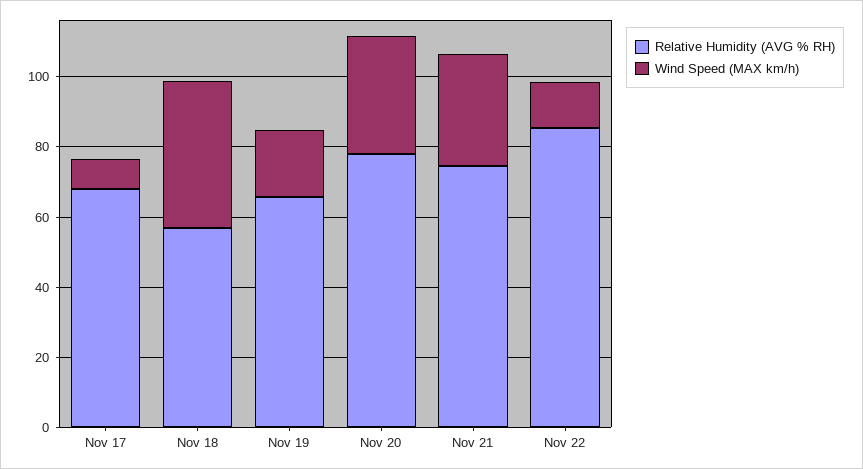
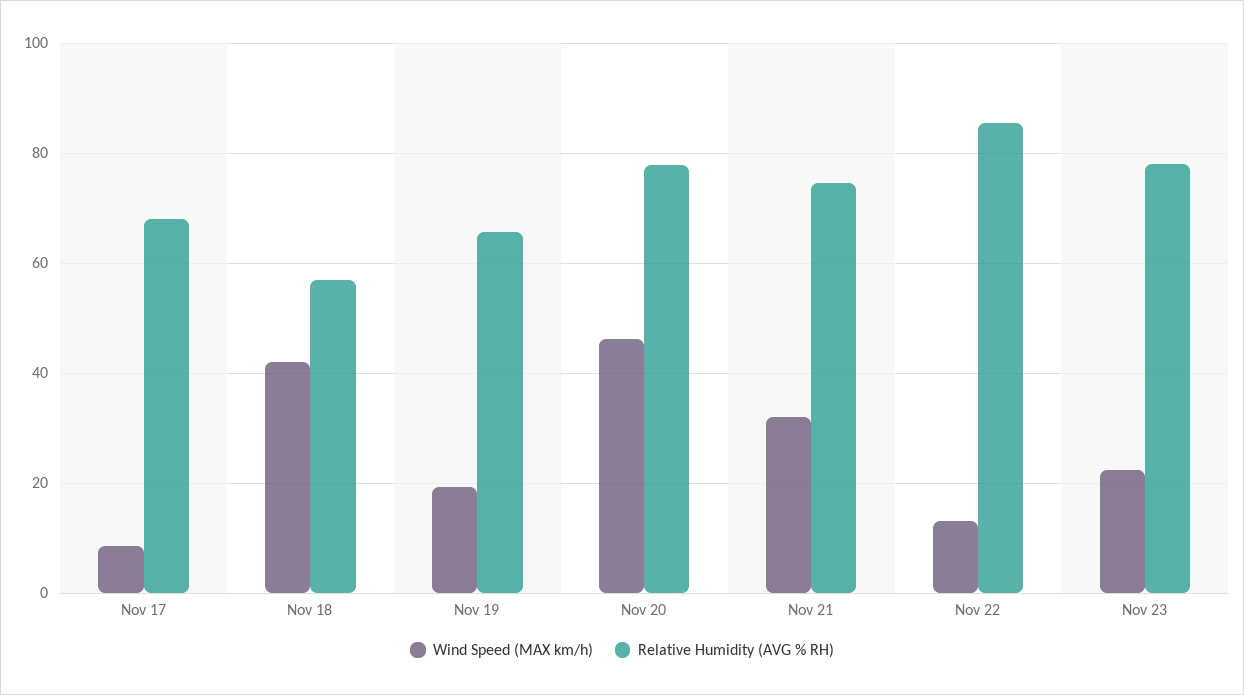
Wind Speed (MAX km/h), Nov 20: 35 -> 46
Wind Speed (MAX km/h), Nov 23: none -> 22
Relative Humidity (AVG % RH), Nov 23: none -> 78

